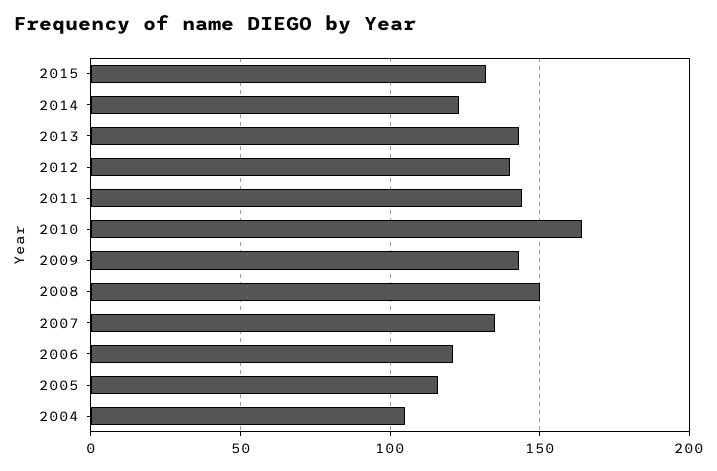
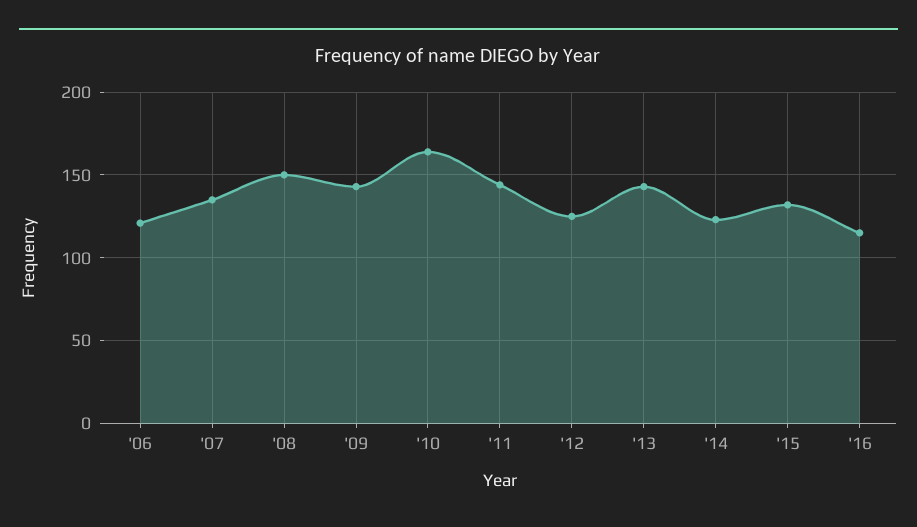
2012: 140 -> 125
2005: 115 -> none
2004: 105 -> none
'16: none -> 115

